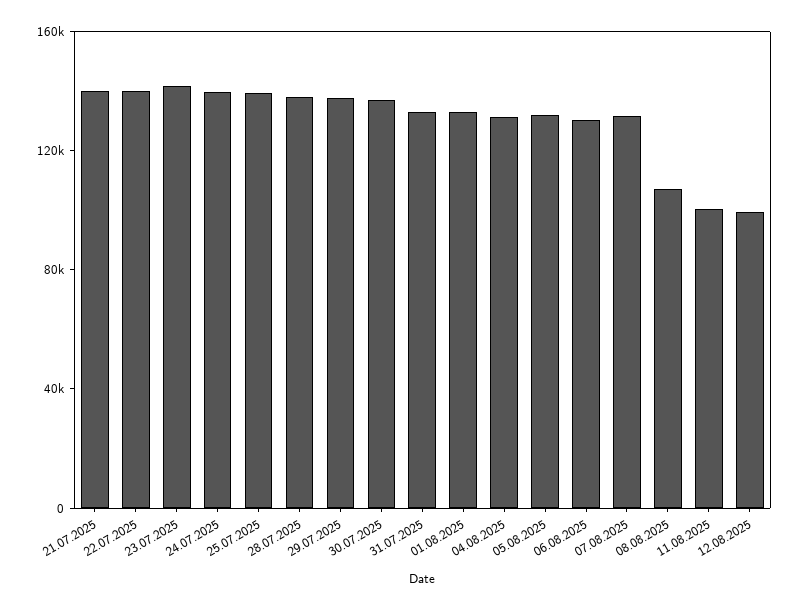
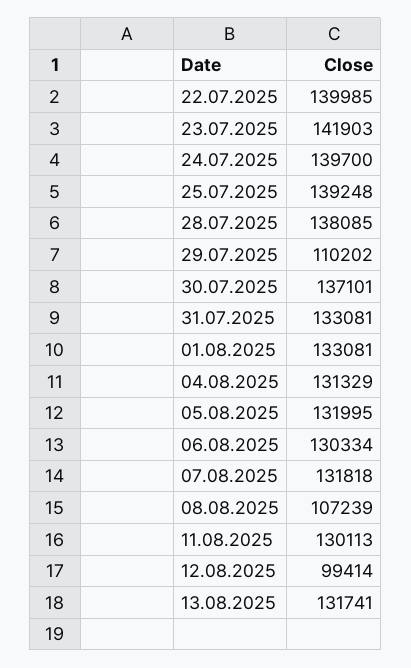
21.07.2025: 140000 -> none
29.07.2025: 140000 -> 110202
11.08.2025: 100000 -> 130113
13.08.2025: none -> 131741

